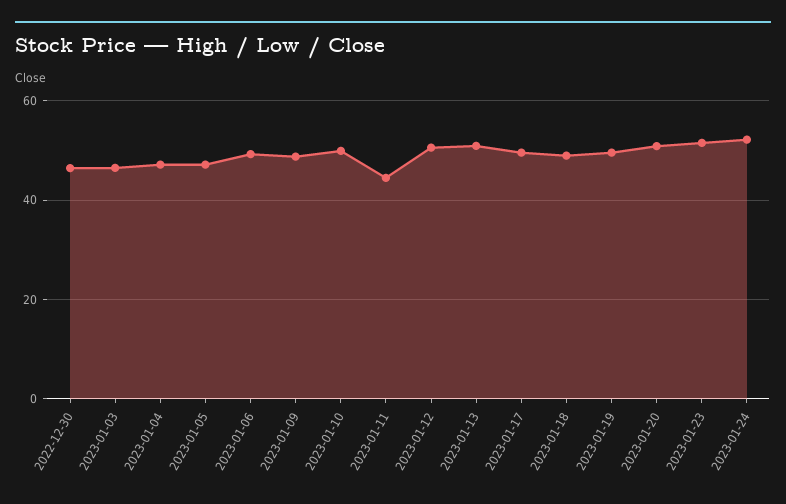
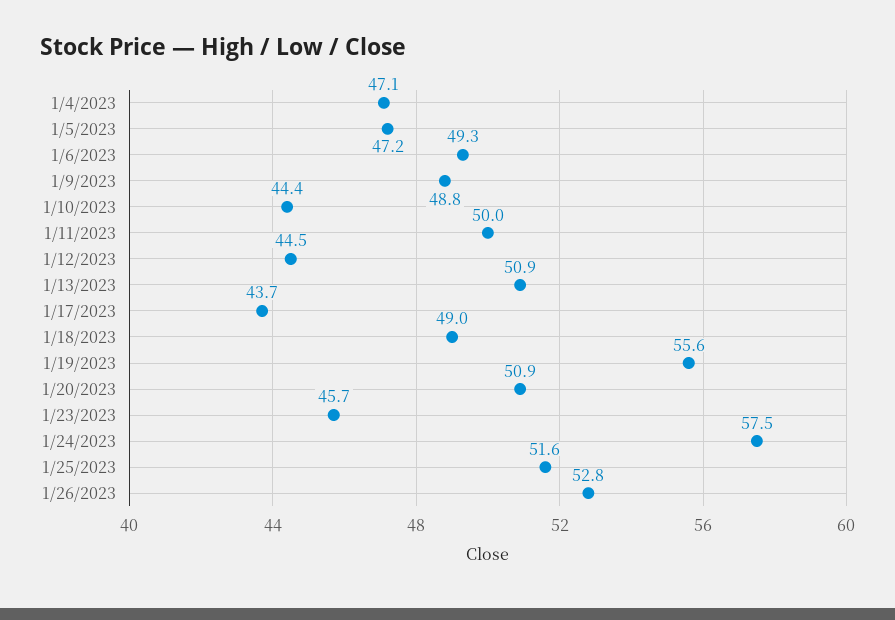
2022-12-30: 46 -> none
2023-01-03: 46 -> none
2023-01-10: 50 -> 44.4
2023-01-11: 44 -> 50
2023-01-12: 50 -> 44.5
2023-01-17: 50 -> 43.7
2023-01-19: 50 -> 55.6
2023-01-23: 52 -> 45.7
2023-01-24: 52 -> 57.5
1/25/2023: none -> 51.6
1/26/2023: none -> 52.8

